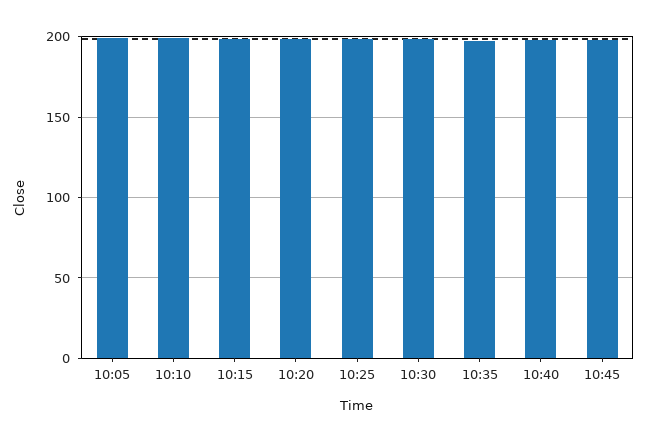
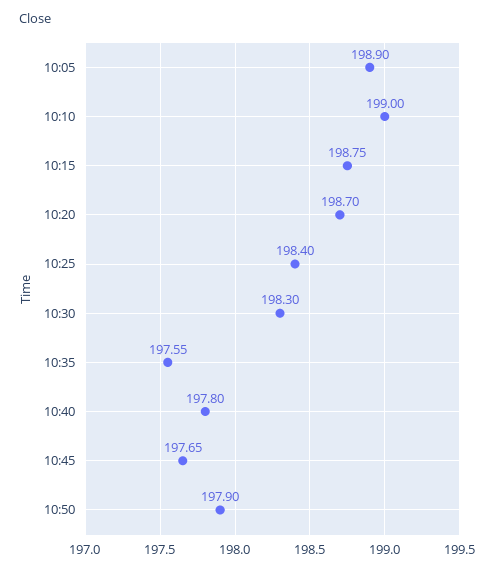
10:50: none -> 197.9

